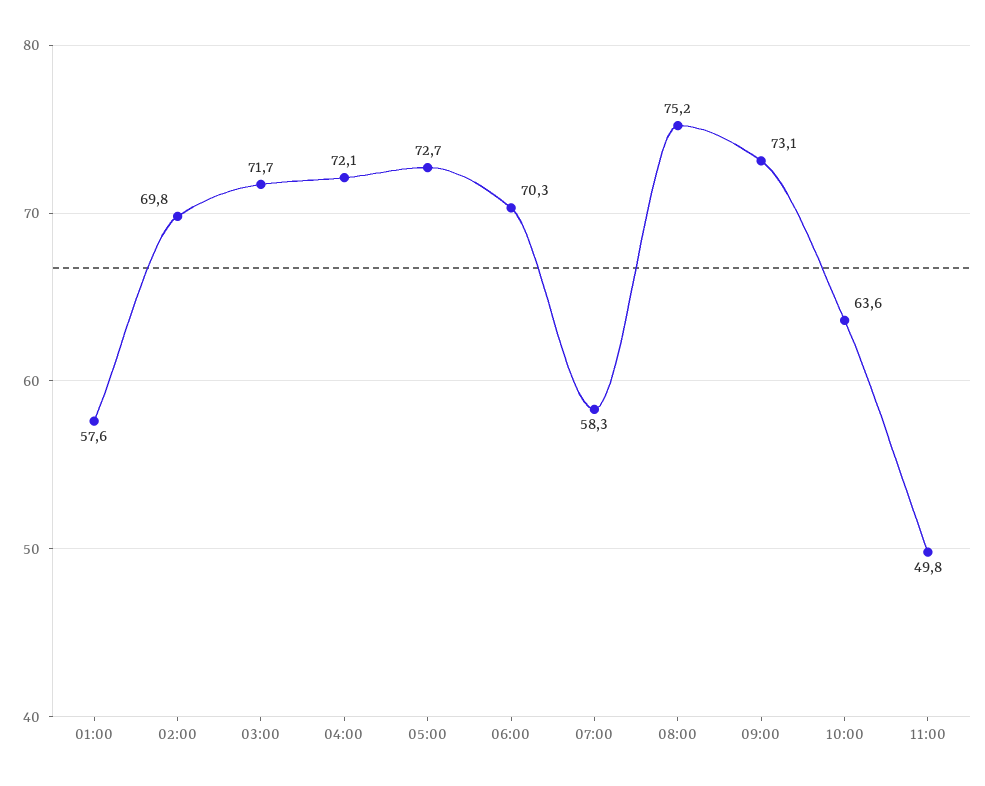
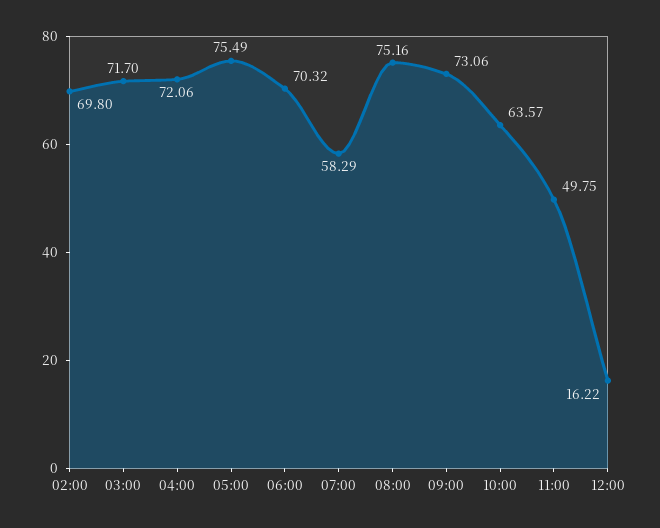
01:00: 57.6 -> none
05:00: 72.7 -> 75.49
12:00: none -> 16.22

